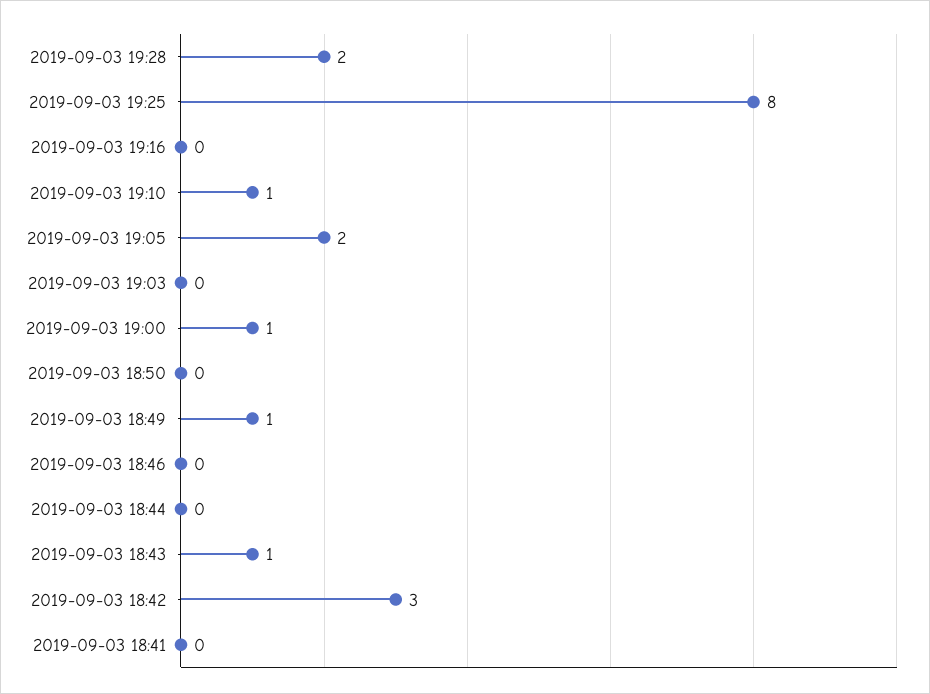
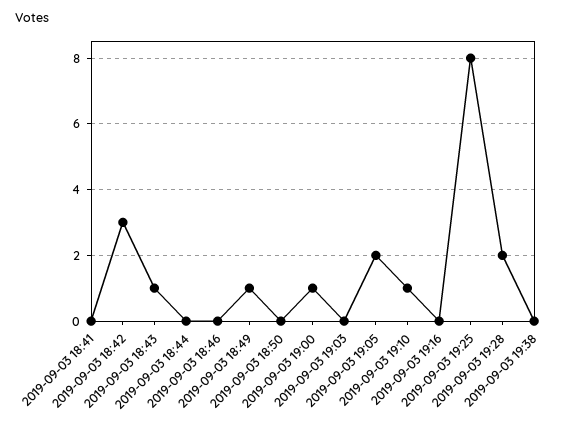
2019-09-03 19:38: none -> 0

